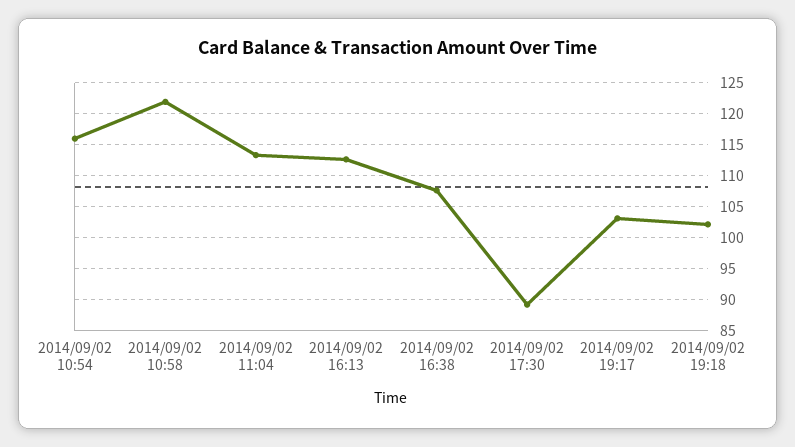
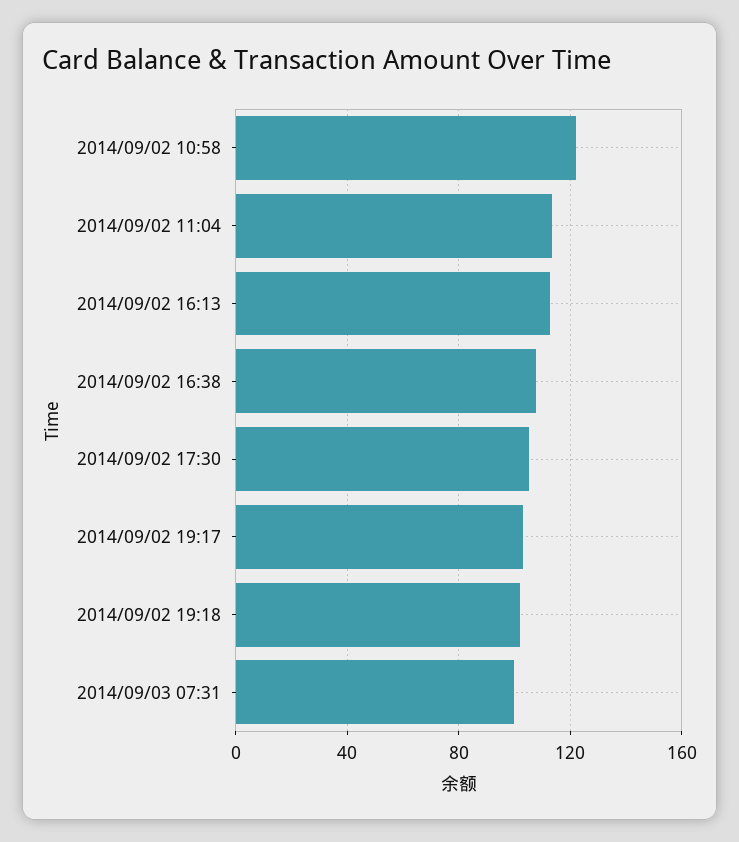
2014/09/02 10:54: 116 -> none
2014/09/02 17:30: 89 -> 105
2014/09/03 07:31: none -> 100

